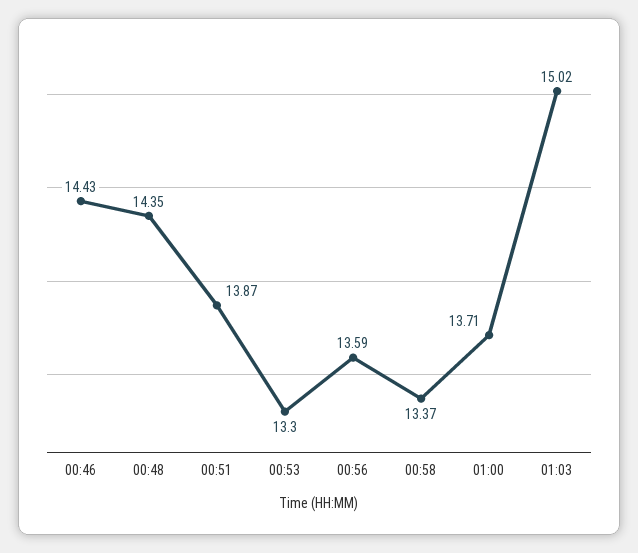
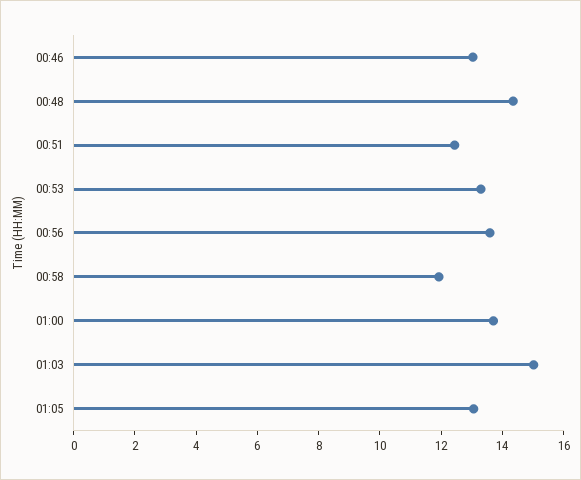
00:46: 14.43 -> 13
00:51: 13.87 -> 12.5
00:58: 13.37 -> 12
01:05: none -> 13

